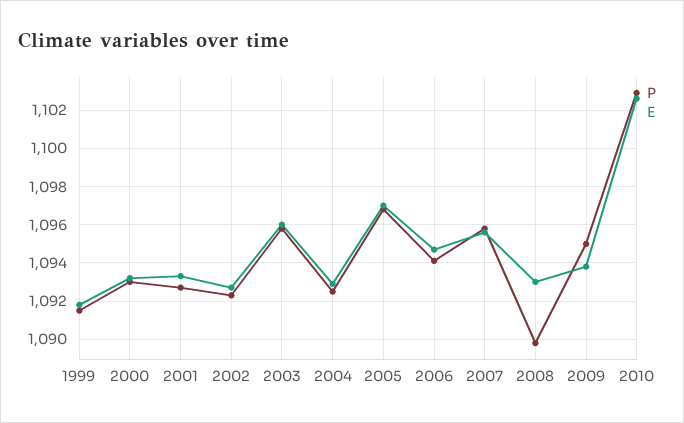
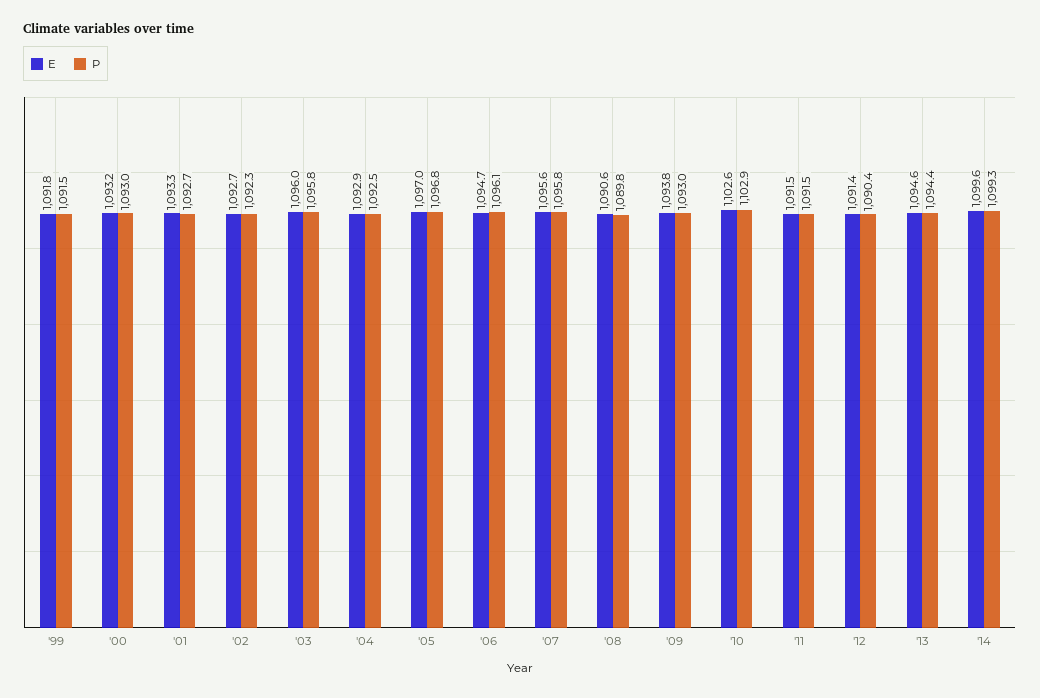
P, 2006: 1094 -> 1096.1
E, 2008: 1093 -> 1090.6
P, 2009: 1095 -> 1093
E, '11: none -> 1091.5
P, '11: none -> 1091.5
E, '12: none -> 1091.4
P, '12: none -> 1090.4
E, '13: none -> 1094.6
P, '13: none -> 1094.4
E, '14: none -> 1099.6
P, '14: none -> 1099.3

